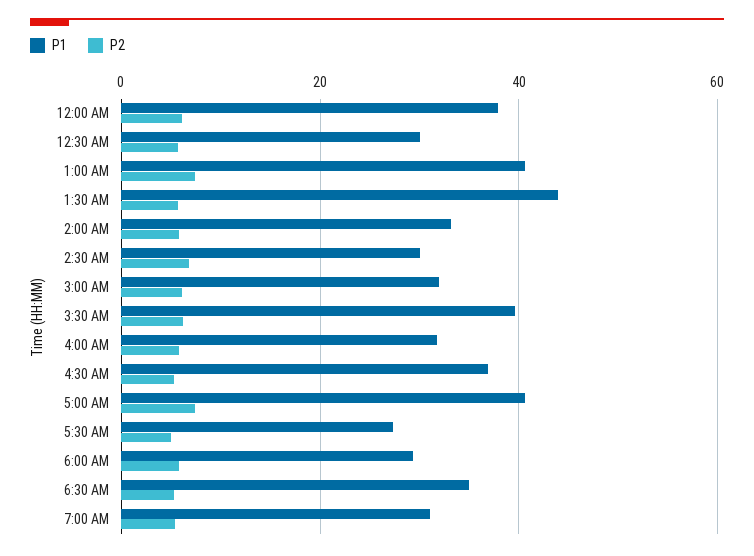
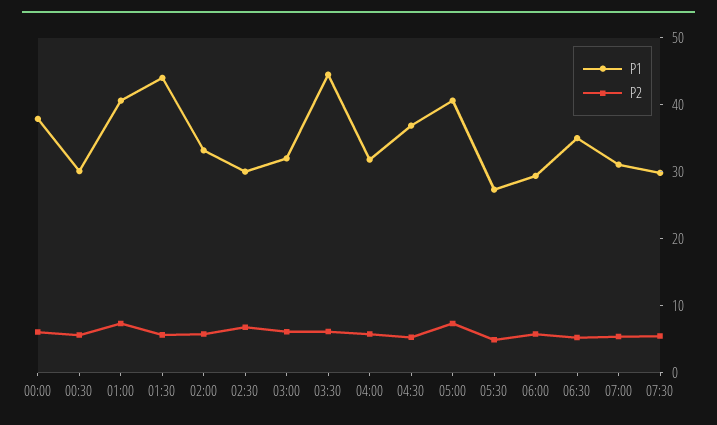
P1, 3:30 AM: 40 -> 44
P1, 07:30: none -> 30
P2, 07:30: none -> 6

